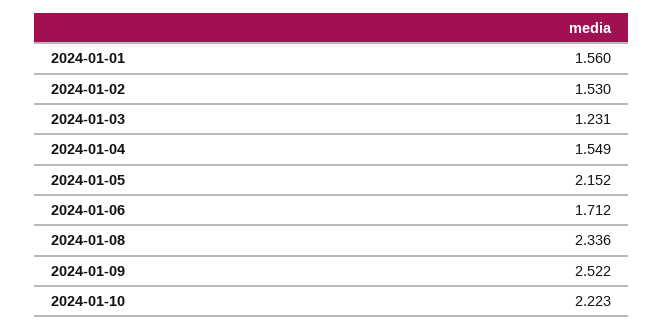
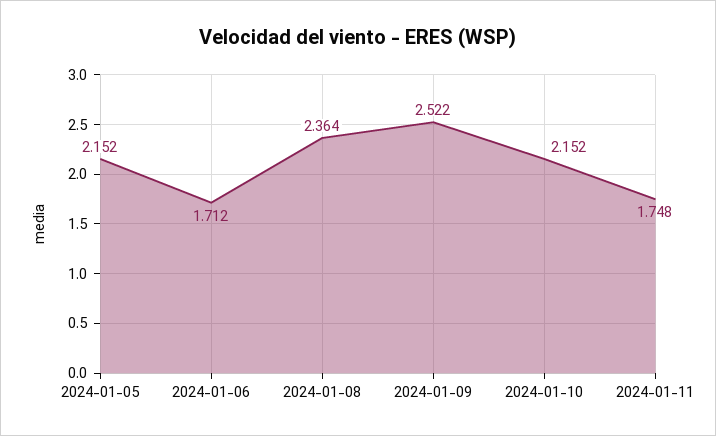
2024-01-01: 1.56 -> none
2024-01-02: 1.53 -> none
2024-01-03: 1.231 -> none
2024-01-04: 1.549 -> none
2024-01-08: 2.336 -> 2.364
2024-01-10: 2.223 -> 2.152
2024-01-11: none -> 1.748

